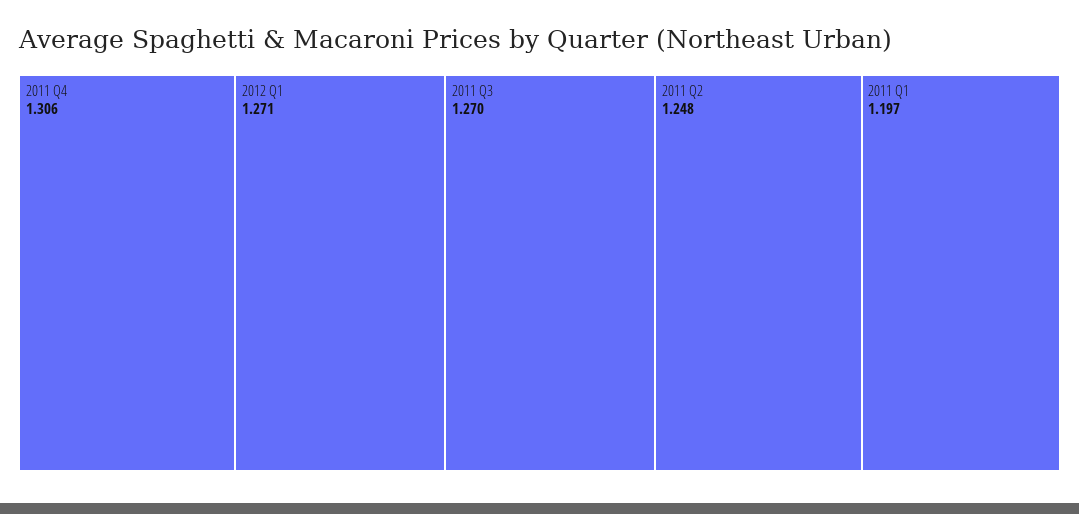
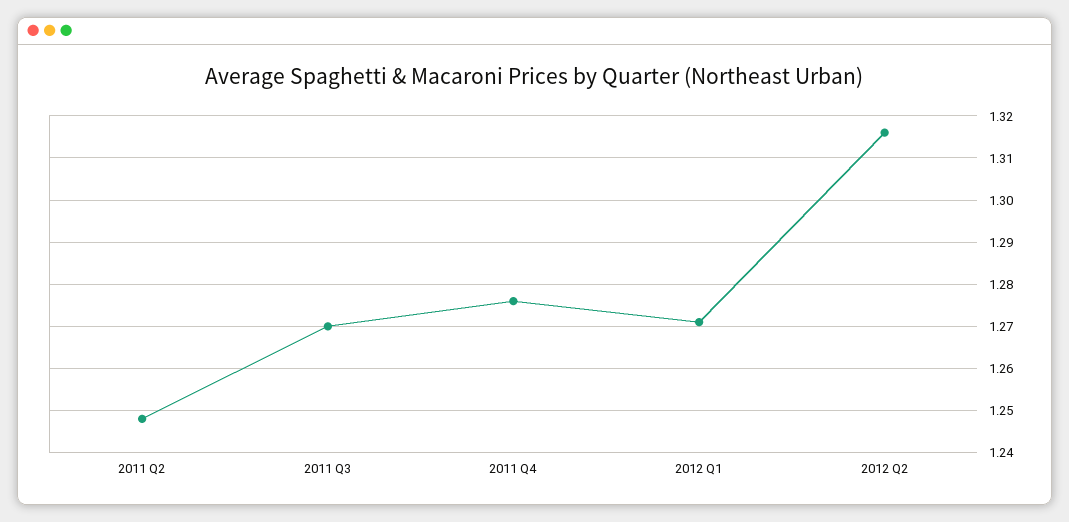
2011 Q4: 1.306 -> 1.275
2011 Q1: 1.197 -> none
2012 Q2: none -> 1.315

